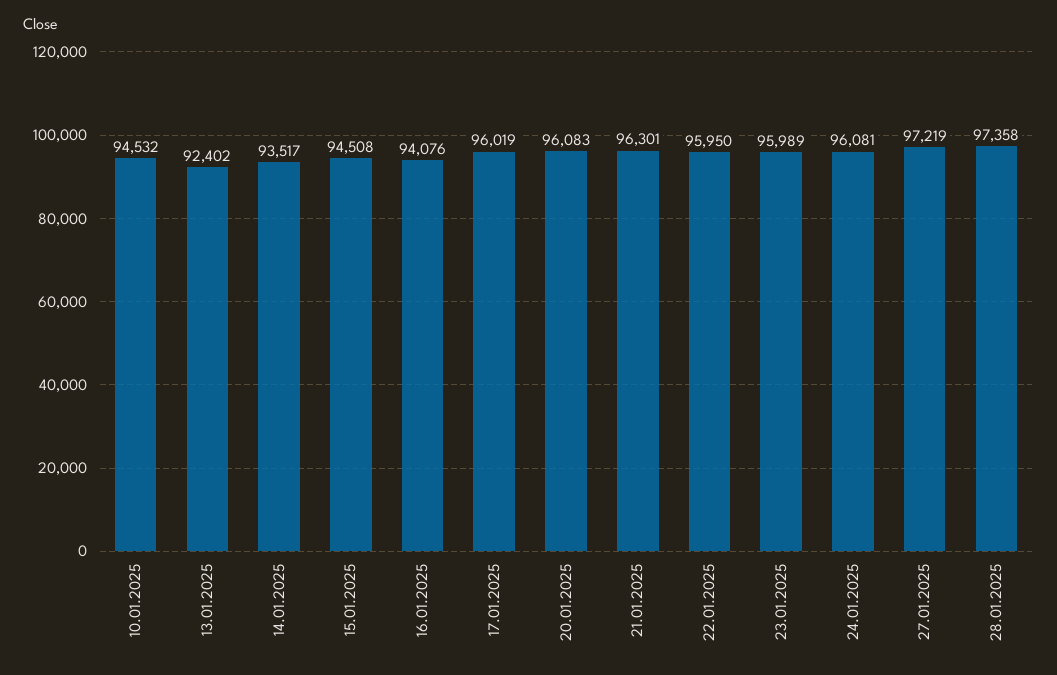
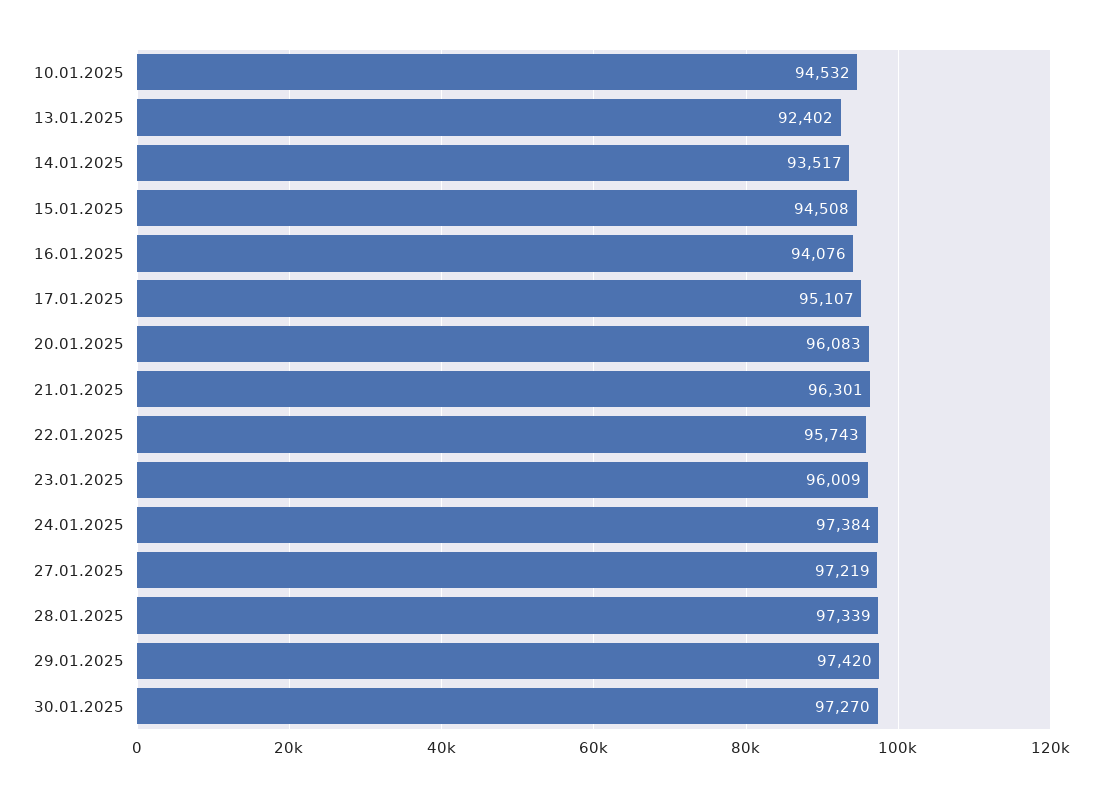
17.01.2025: 96019 -> 95107
22.01.2025: 95950 -> 95743
23.01.2025: 95989 -> 96009
24.01.2025: 96081 -> 97384
28.01.2025: 97358 -> 97339
29.01.2025: none -> 97420
30.01.2025: none -> 97270

